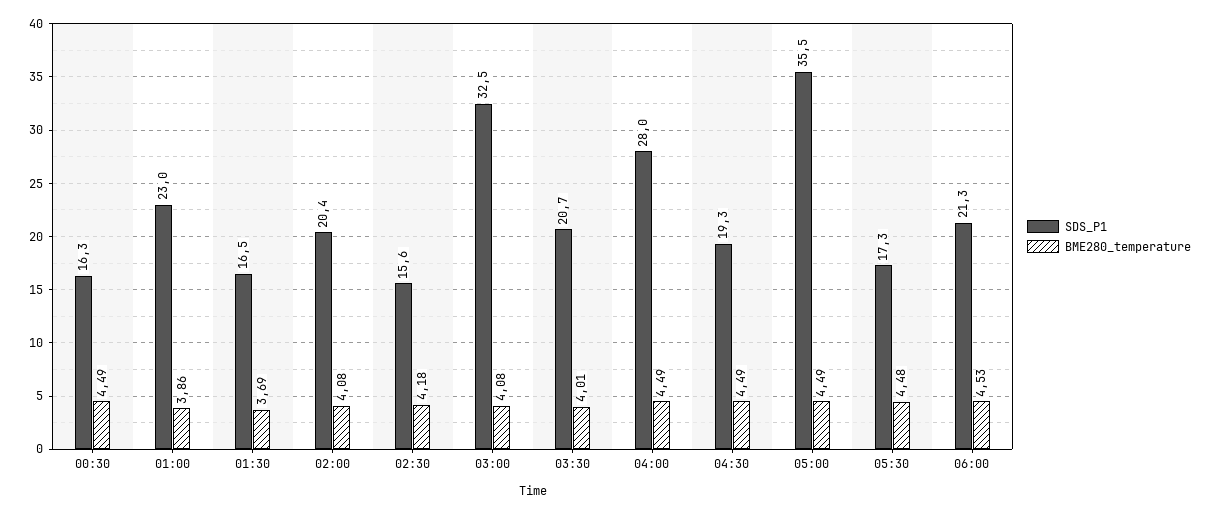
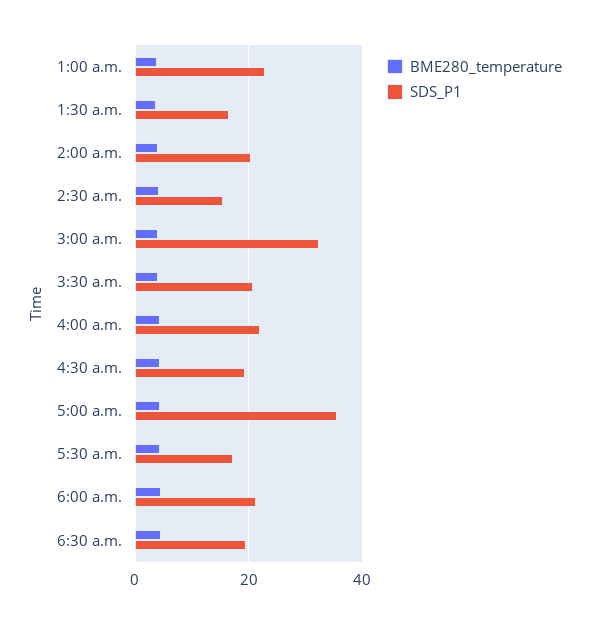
SDS_P1, 00:30: 16.3 -> none
BME280_temperature, 00:30: 4.49 -> none
SDS_P1, 04:00: 28 -> 22
BME280_temperature, 6:30 a.m.: none -> 4
SDS_P1, 6:30 a.m.: none -> 20

